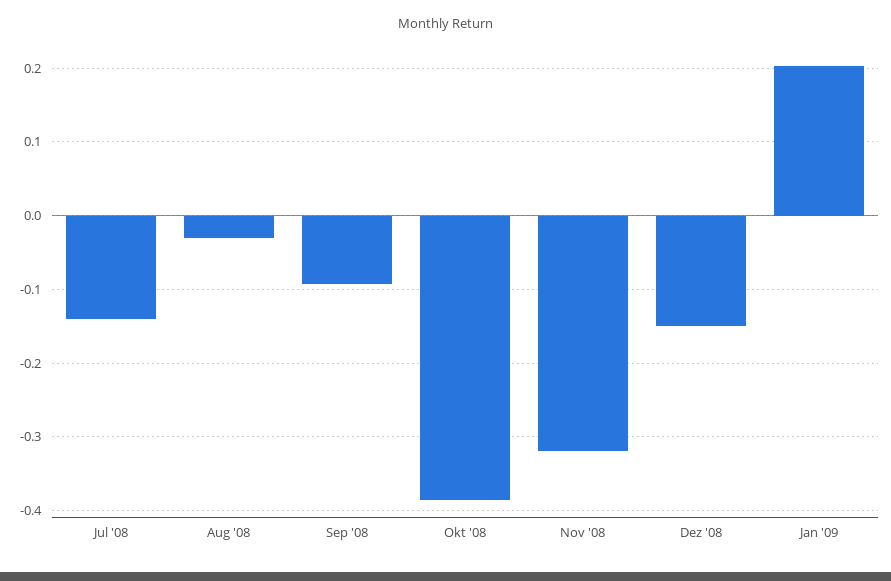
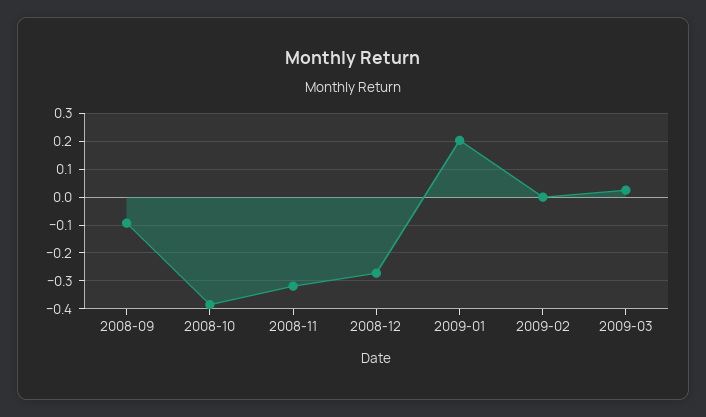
Jul '08: -0.14 -> none
Aug '08: -0.03 -> none
Dez '08: -0.15 -> -0.275
2009-02: none -> 0
2009-03: none -> 0.025

